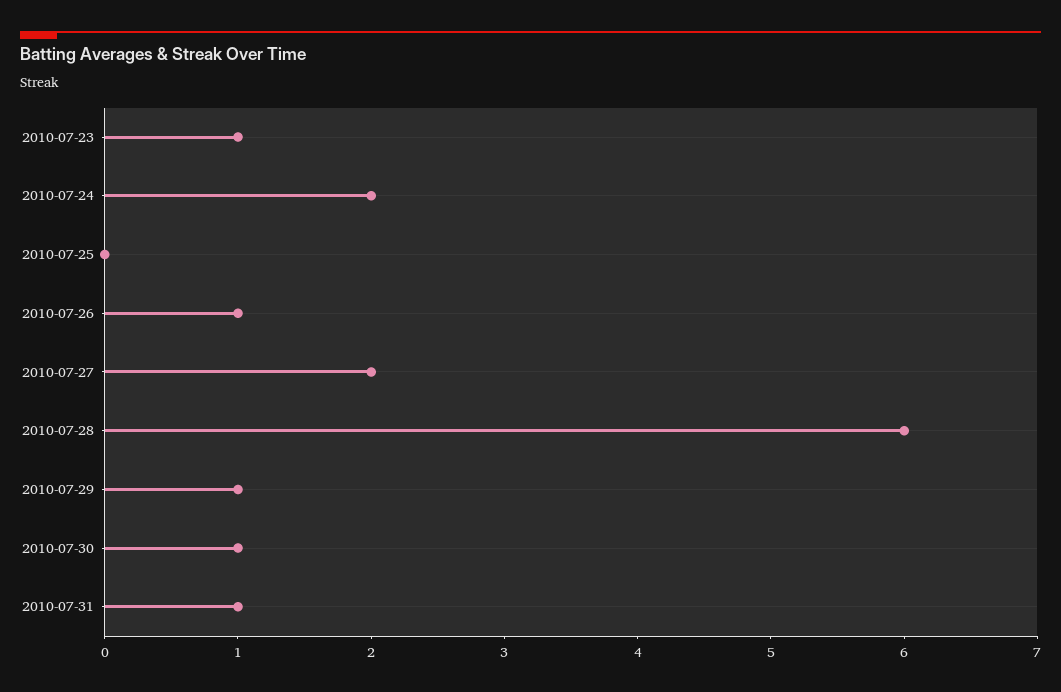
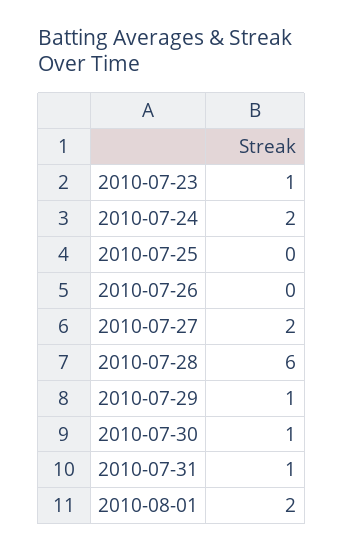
2010-07-26: 1 -> 0
2010-08-01: none -> 2

